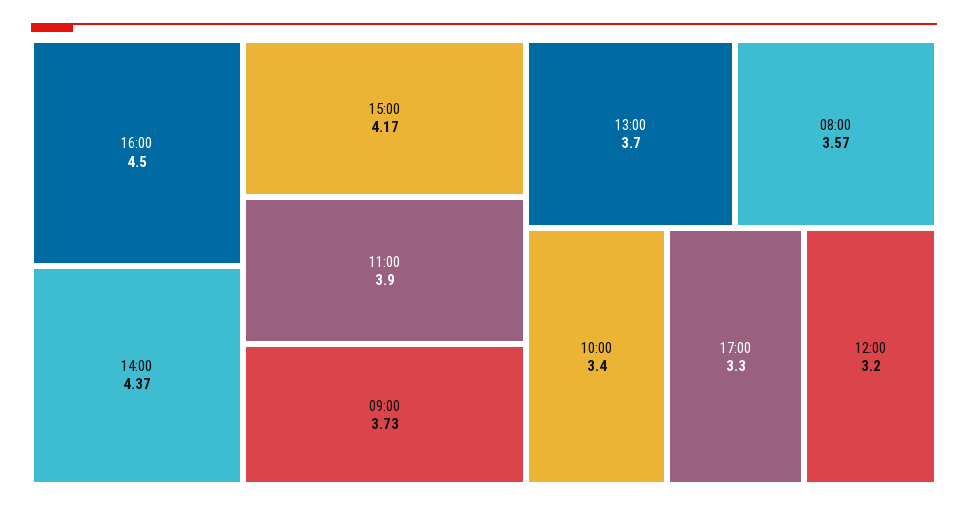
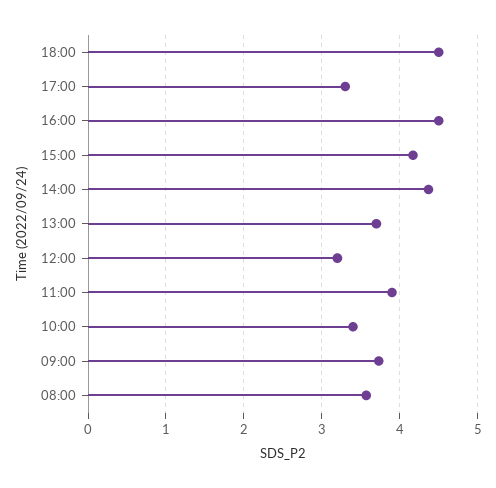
18:00: none -> 4.5

